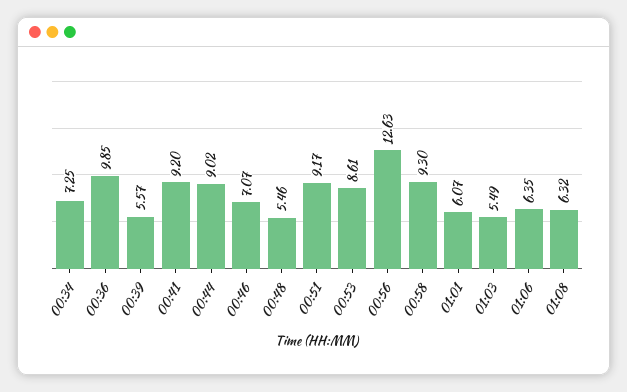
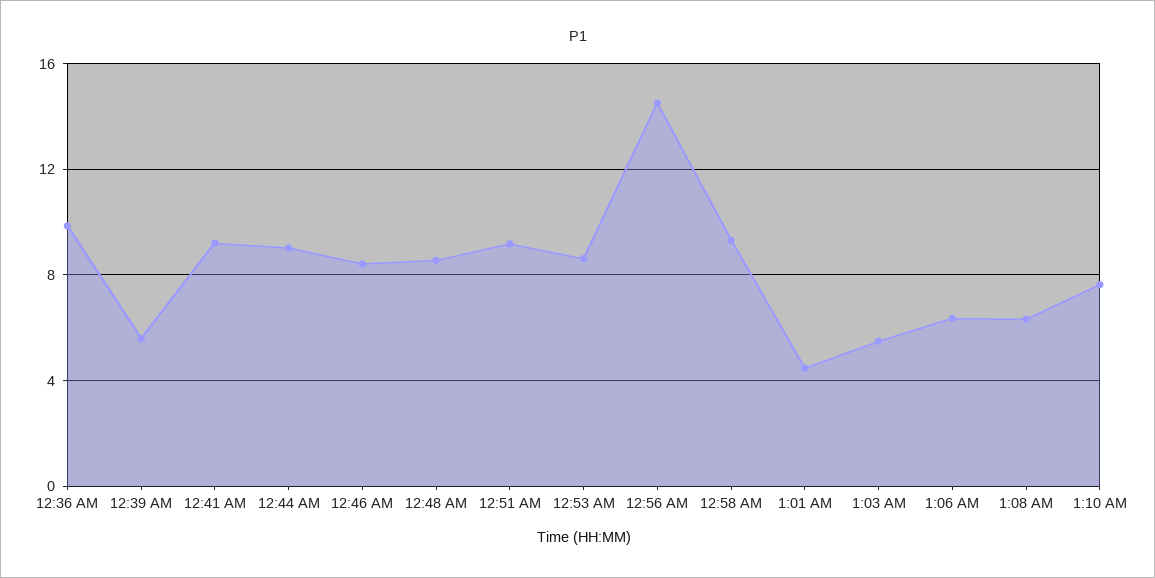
00:34: 7.25 -> none
00:46: 7.07 -> 8.5
00:48: 5.46 -> 8.5
00:56: 12.63 -> 14.5
01:01: 6.07 -> 4.5
1:10 AM: none -> 7.5

